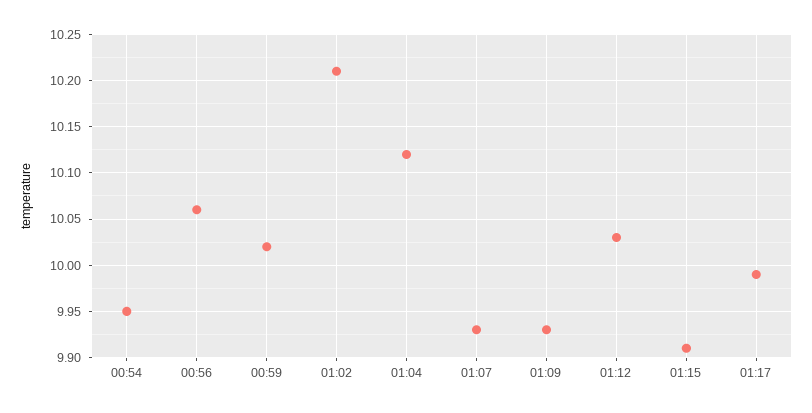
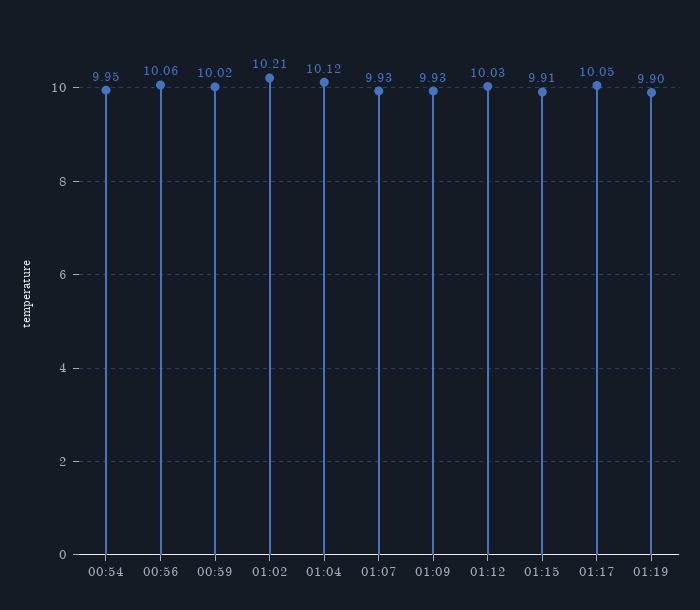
01:17: 9.99 -> 10.05
01:19: none -> 9.9

